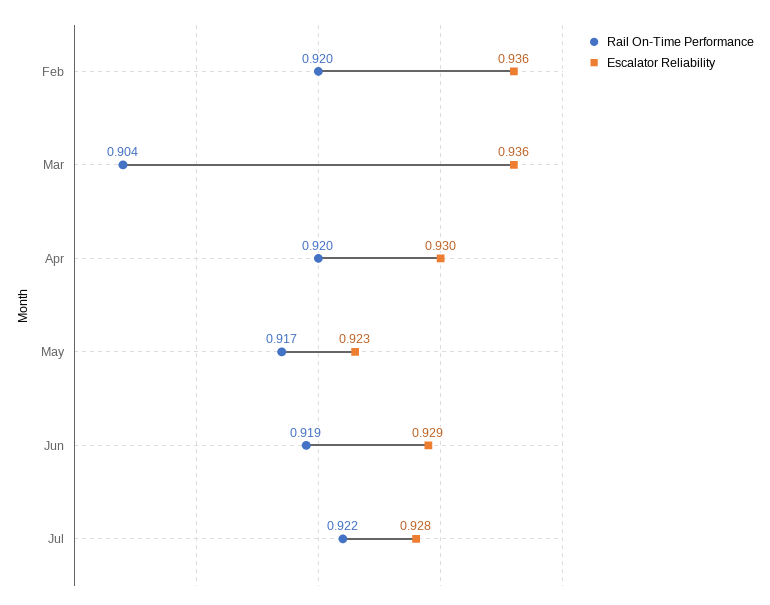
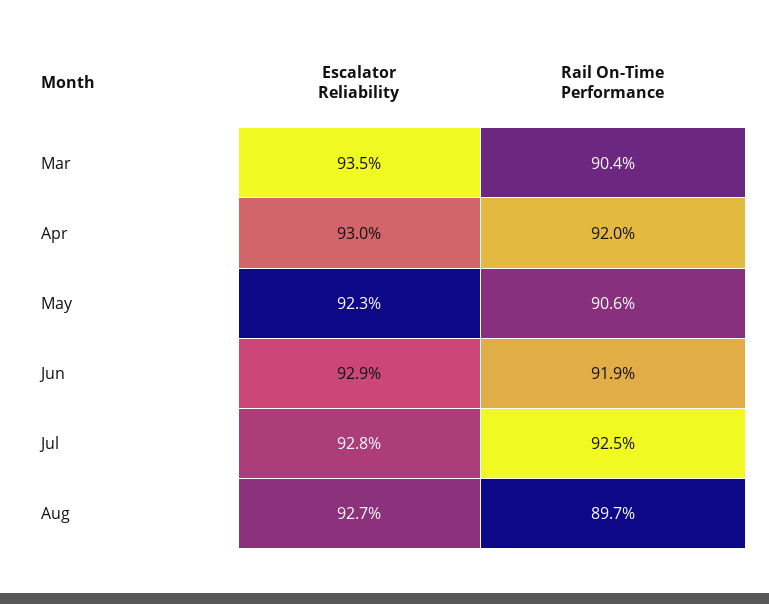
Rail On-Time Performance, Feb: 0.92 -> none
Escalator Reliability, Feb: 0.936 -> none
Escalator Reliability, Mar: 0.936 -> 0.935
Rail On-Time Performance, May: 0.917 -> 0.906
Rail On-Time Performance, Jul: 0.922 -> 0.925
Escalator Reliability, Aug: none -> 0.927
Rail On-Time Performance, Aug: none -> 0.897

